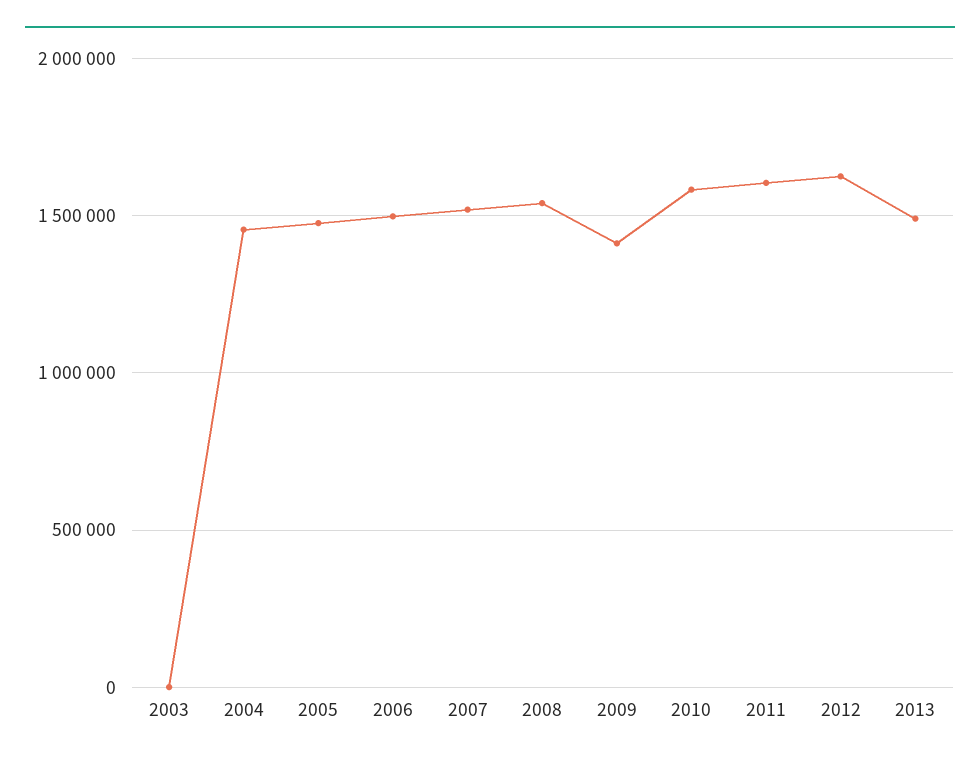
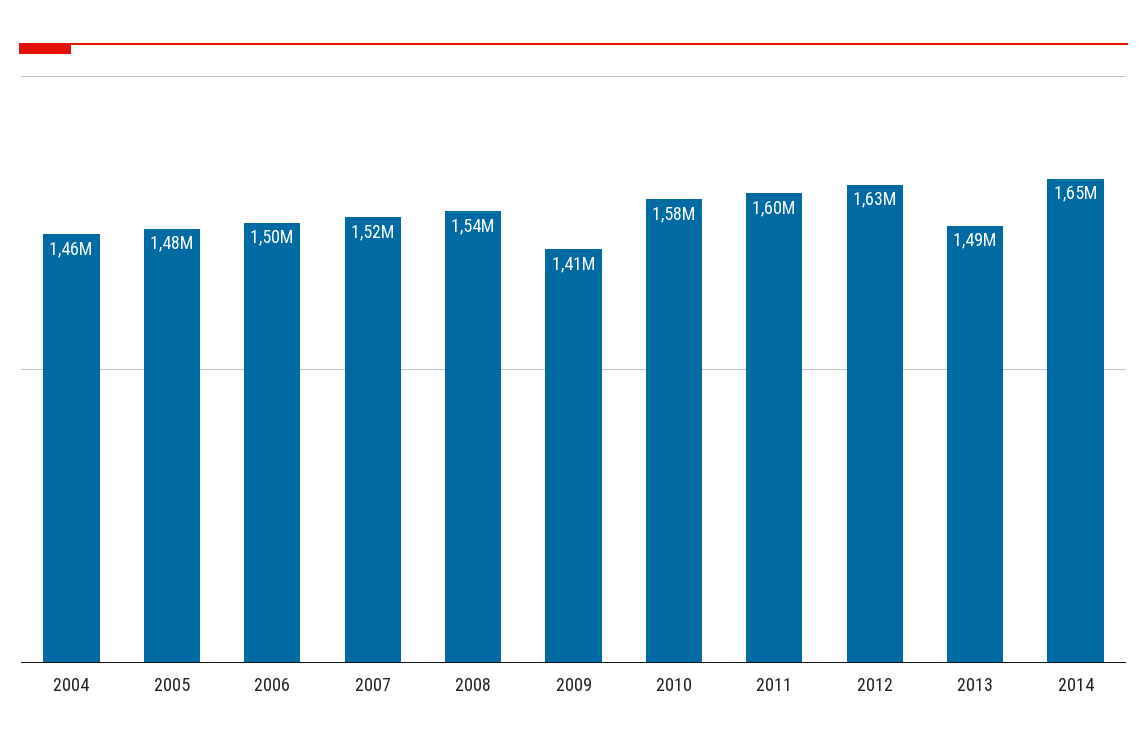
2003: 0 -> none
2014: none -> 1650000

